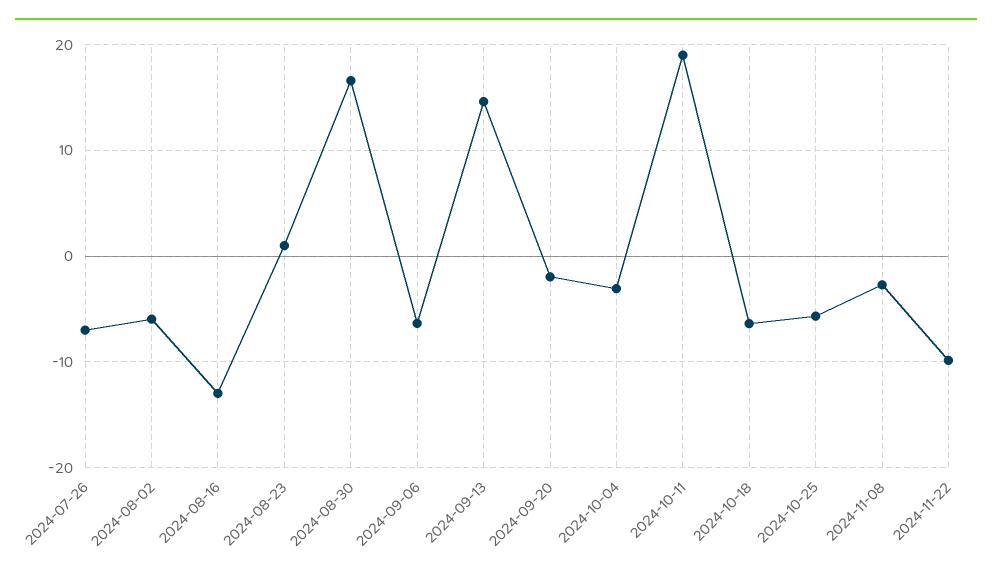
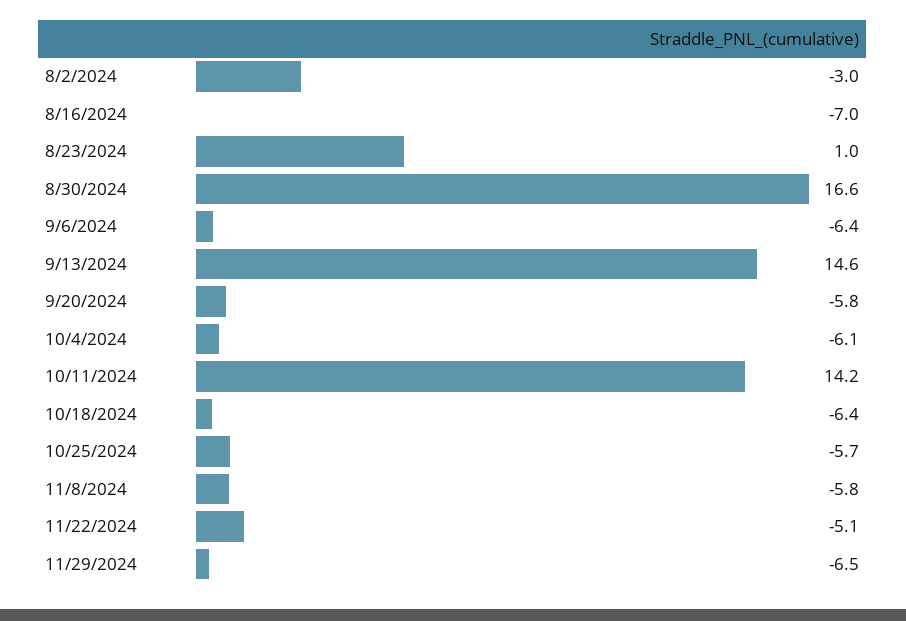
2024-07-26: -7 -> none
2024-08-02: -6 -> -3
2024-08-16: -13 -> -7
2024-09-20: -2 -> -5.8
2024-10-04: -3 -> -6.1
2024-10-11: 19 -> 14.2
2024-11-08: -3 -> -5.8
2024-11-22: -10 -> -5.1
11/29/2024: none -> -6.5

